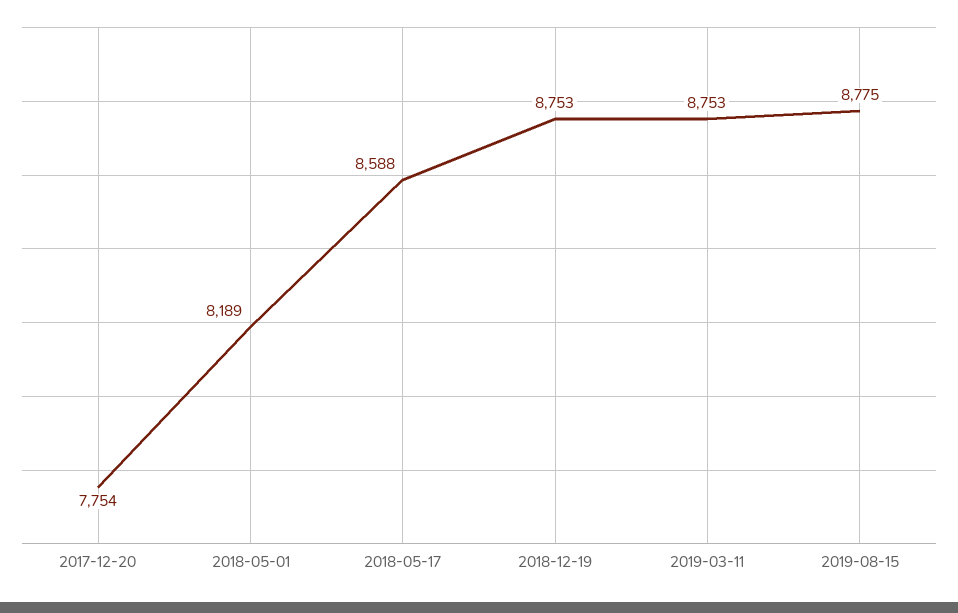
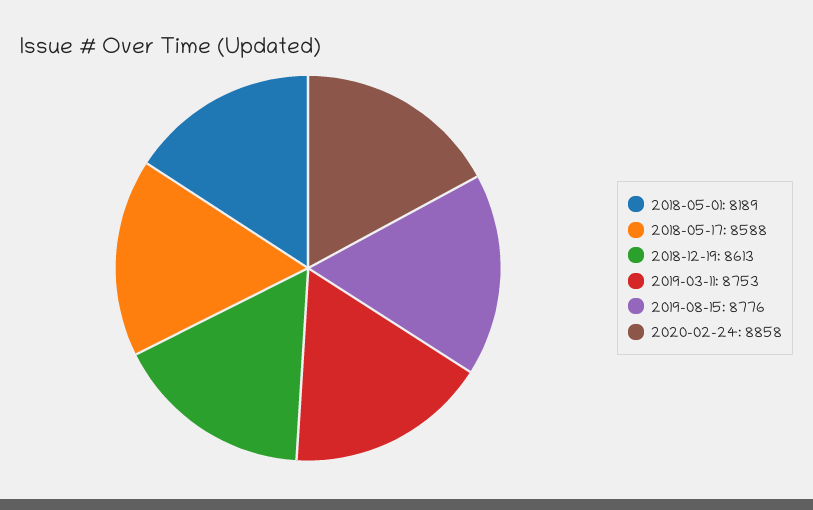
2017-12-20: 7754 -> none
2018-12-19: 8753 -> 8613
2019-08-15: 8775 -> 8776
2020-02-24: none -> 8858

